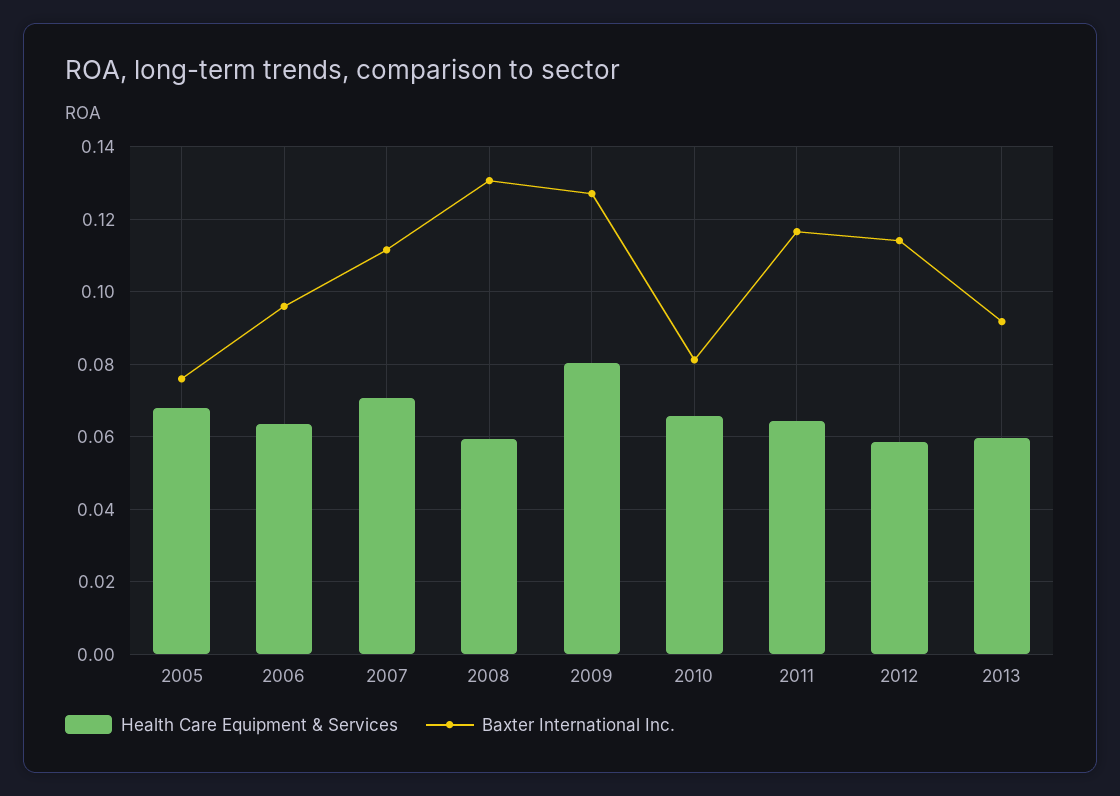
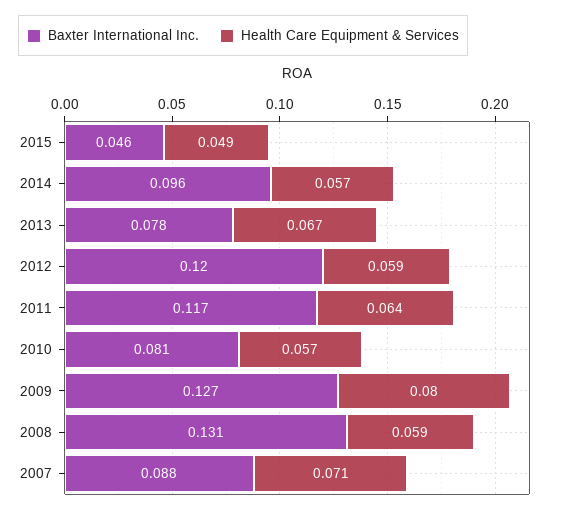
Health Care Equipment & Services, 2005: 0.068 -> none
Baxter International Inc., 2005: 0.076 -> none
Health Care Equipment & Services, 2006: 0.064 -> none
Baxter International Inc., 2006: 0.096 -> none
Baxter International Inc., 2007: 0.112 -> 0.088
Health Care Equipment & Services, 2010: 0.066 -> 0.057
Baxter International Inc., 2012: 0.114 -> 0.12
Health Care Equipment & Services, 2013: 0.06 -> 0.067
Baxter International Inc., 2013: 0.092 -> 0.078
Baxter International Inc., 2015: none -> 0.046
Health Care Equipment & Services, 2015: none -> 0.049
Baxter International Inc., 2014: none -> 0.096
Health Care Equipment & Services, 2014: none -> 0.057

